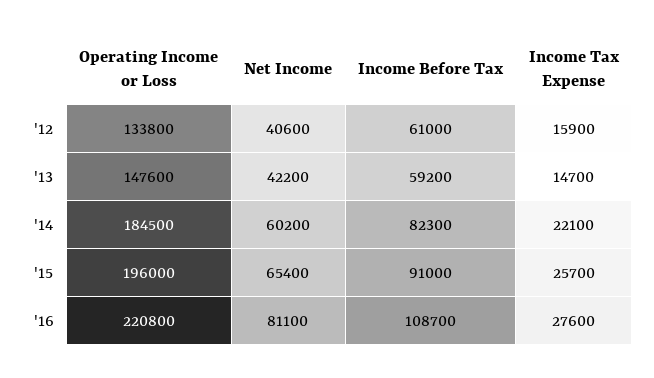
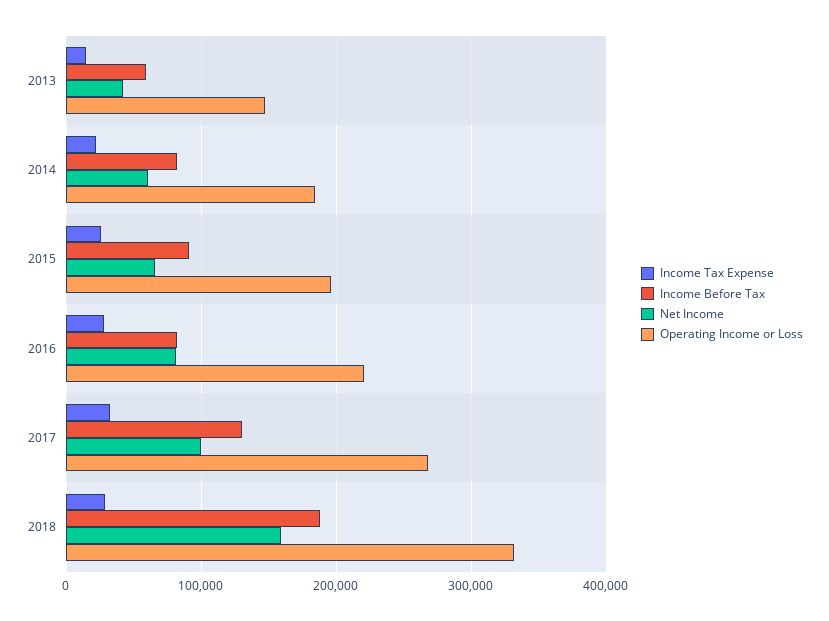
Operating Income or Loss, '12: 133800 -> none
Net Income, '12: 40600 -> none
Income Before Tax, '12: 61000 -> none
Income Tax Expense, '12: 15900 -> none
Income Before Tax, '16: 108700 -> 80000
Income Tax Expense, 2017: none -> 30000
Income Before Tax, 2017: none -> 130000
Net Income, 2017: none -> 100000
Operating Income or Loss, 2017: none -> 270000
Income Tax Expense, 2018: none -> 30000
Income Before Tax, 2018: none -> 190000
Net Income, 2018: none -> 160000
Operating Income or Loss, 2018: none -> 330000

